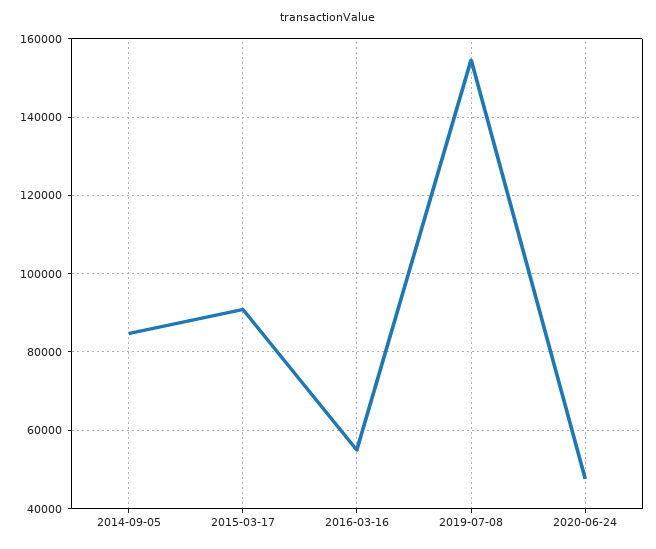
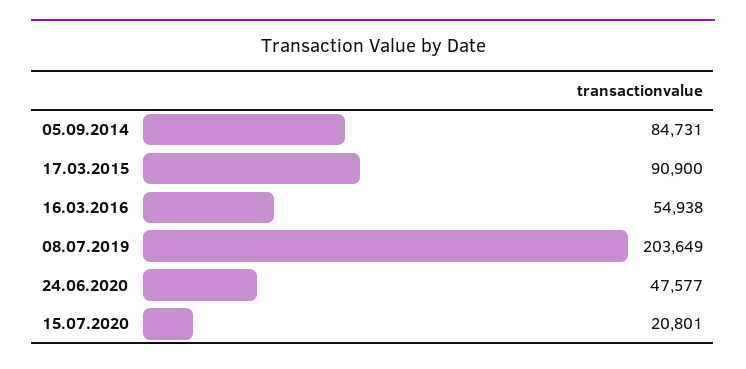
2019-07-08: 154000 -> 203649
15.07.2020: none -> 20801

